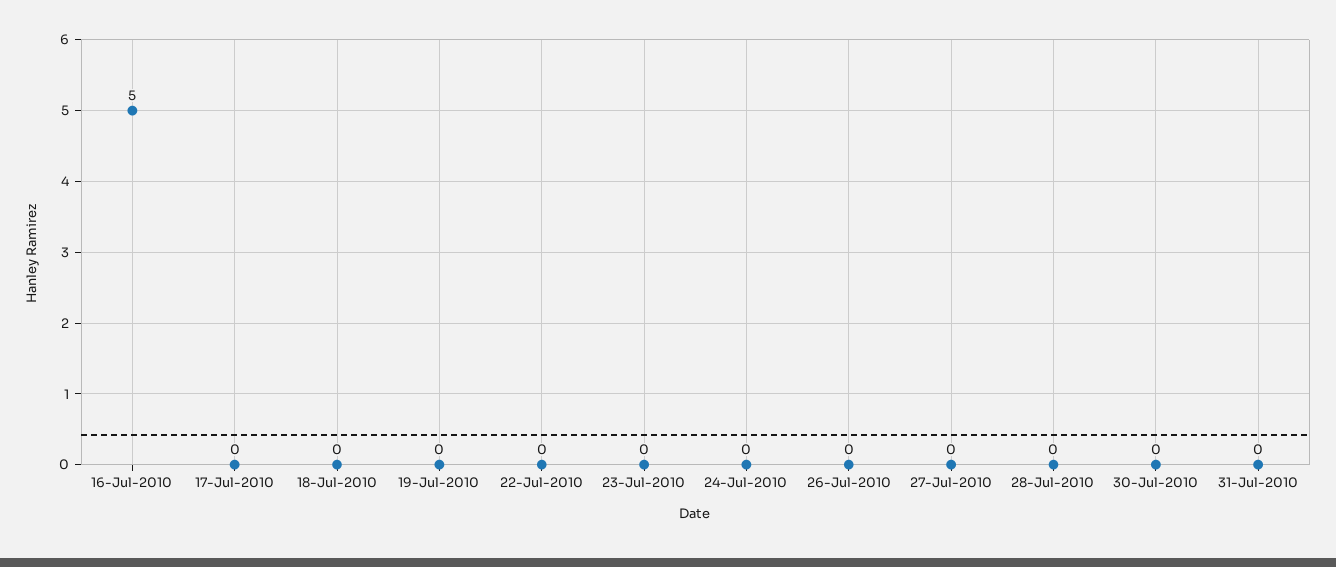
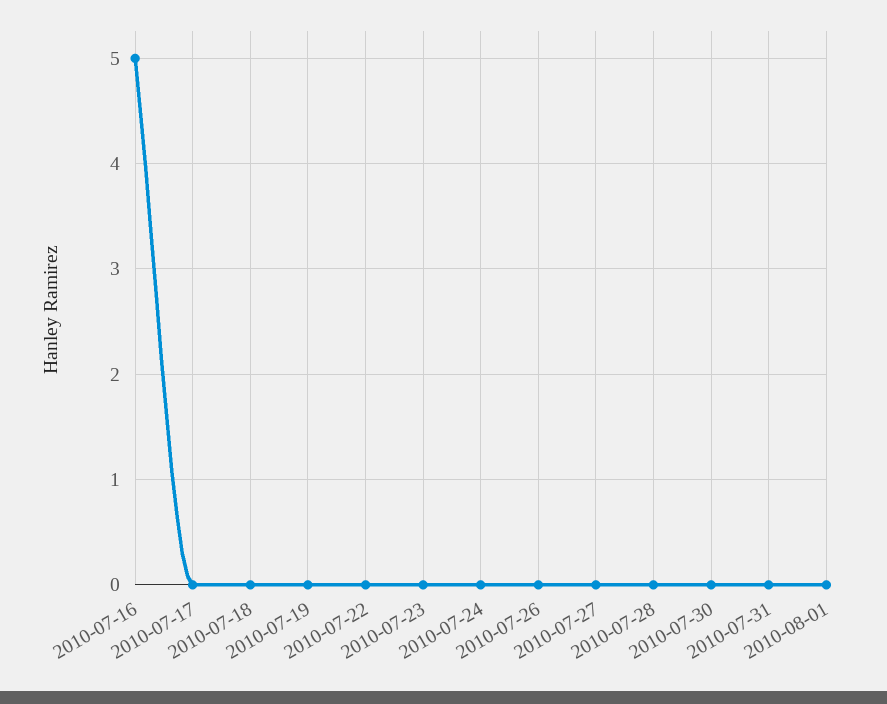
2010-08-01: none -> 0

